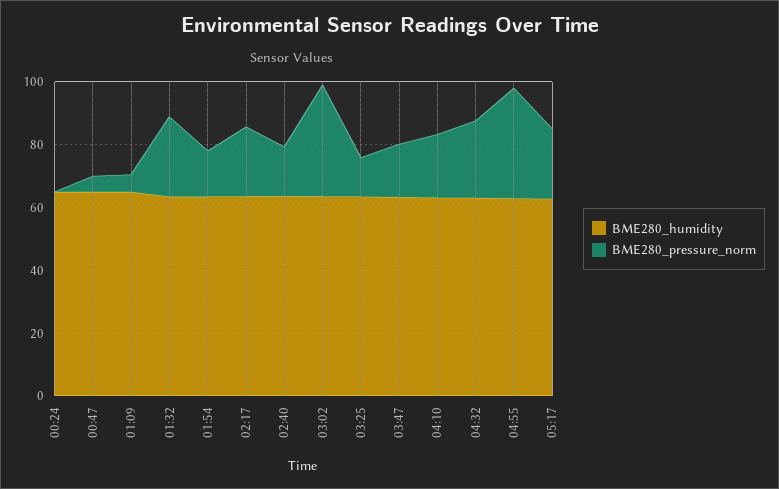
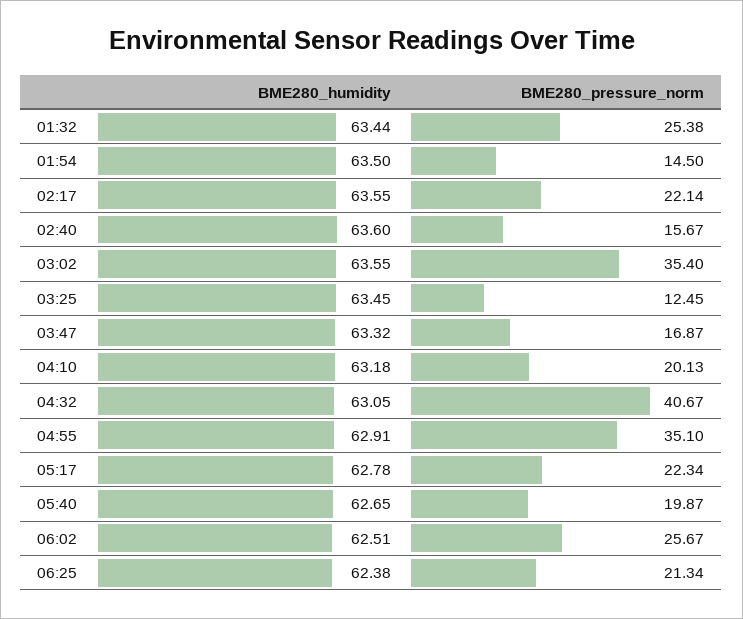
BME280_humidity, 00:24: 65 -> none
BME280_pressure_norm, 00:24: 0 -> none
BME280_humidity, 00:47: 65 -> none
BME280_pressure_norm, 00:47: 5 -> none
BME280_humidity, 01:09: 65 -> none
BME280_pressure_norm, 01:09: 5 -> none
BME280_pressure_norm, 04:32: 25 -> 40.67
BME280_humidity, 05:40: none -> 62.65
BME280_pressure_norm, 05:40: none -> 19.87
BME280_humidity, 06:02: none -> 62.51
BME280_pressure_norm, 06:02: none -> 25.67
BME280_humidity, 06:25: none -> 62.38
BME280_pressure_norm, 06:25: none -> 21.34

